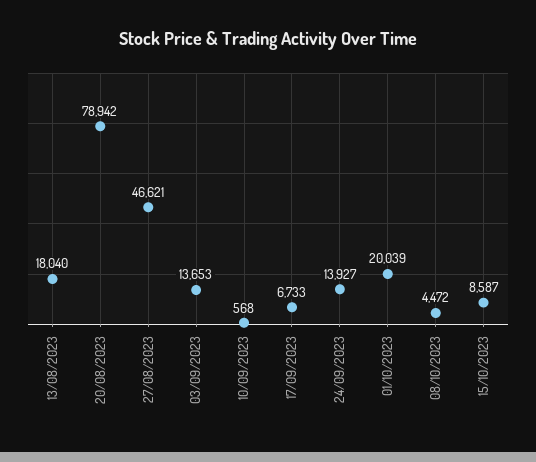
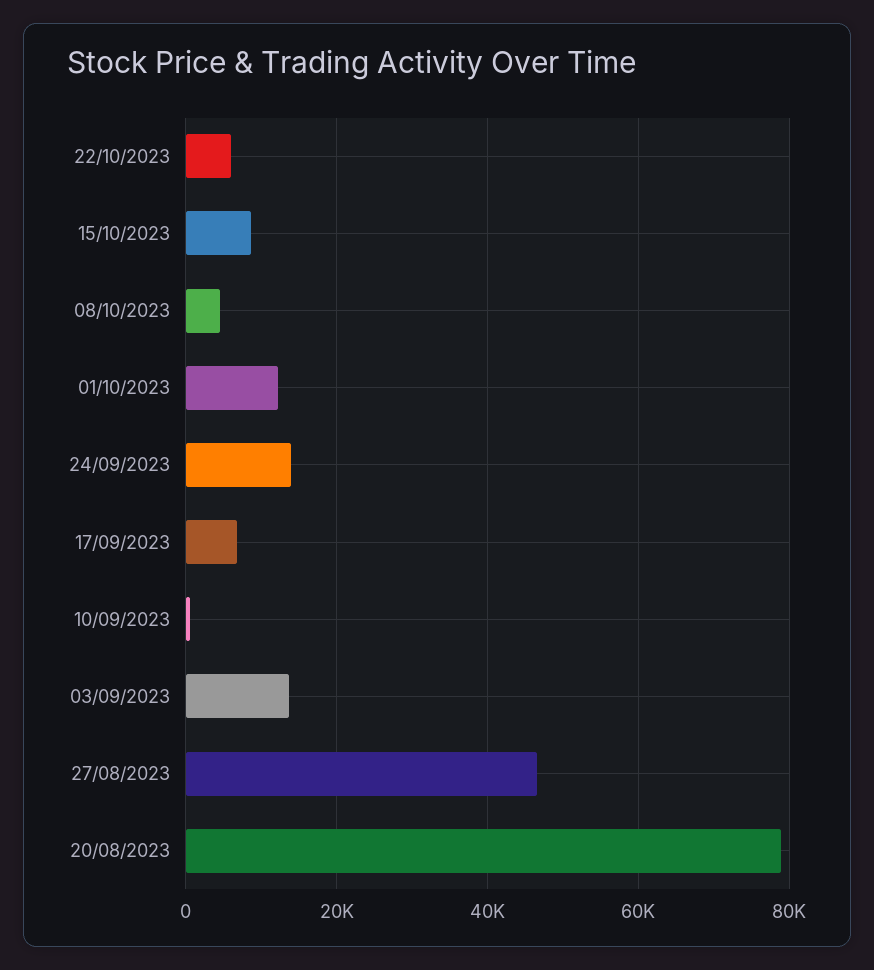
13/08/2023: 18040 -> none
01/10/2023: 20039 -> 12000
22/10/2023: none -> 6000

